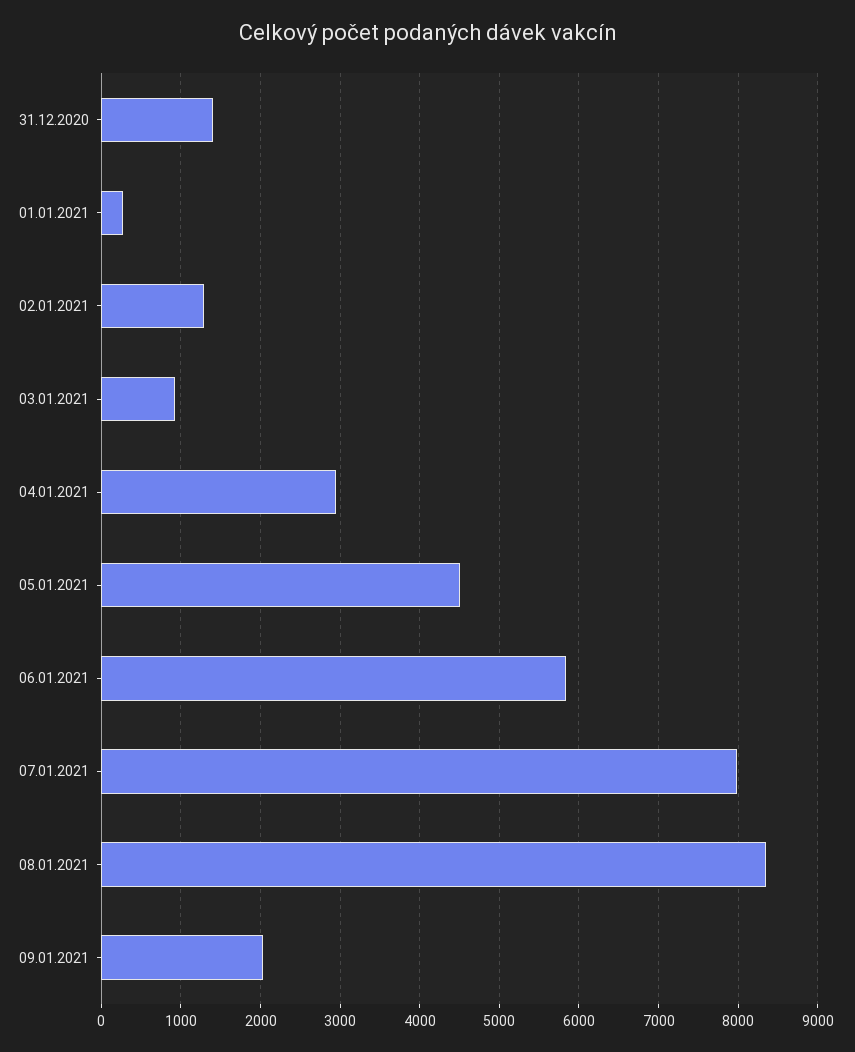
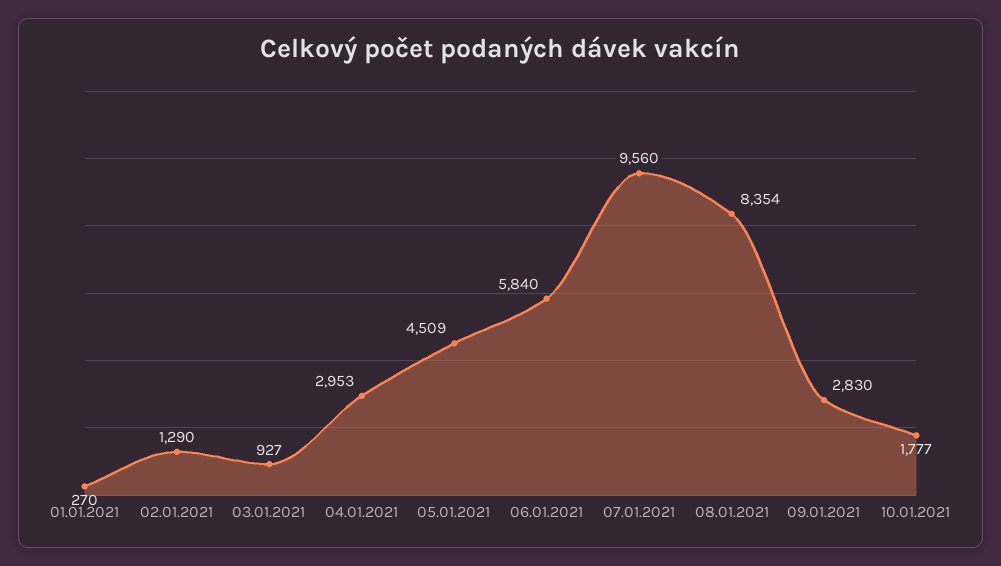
31.12.2020: 1400 -> none
07.01.2021: 8000 -> 9560
09.01.2021: 2000 -> 2830
10.01.2021: none -> 1777

